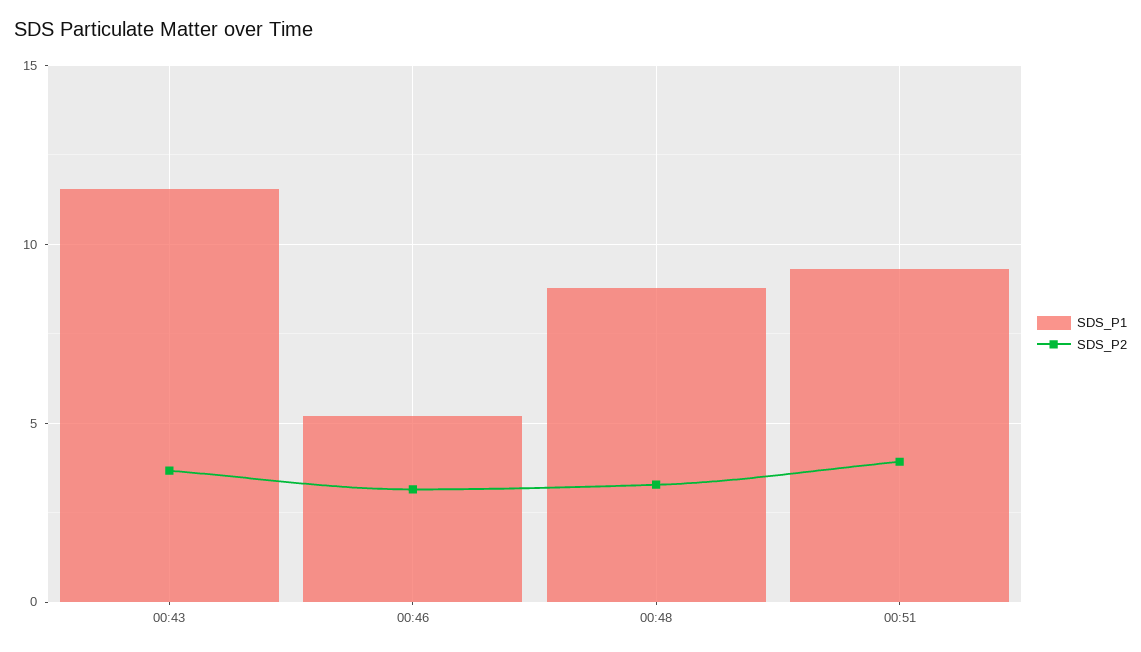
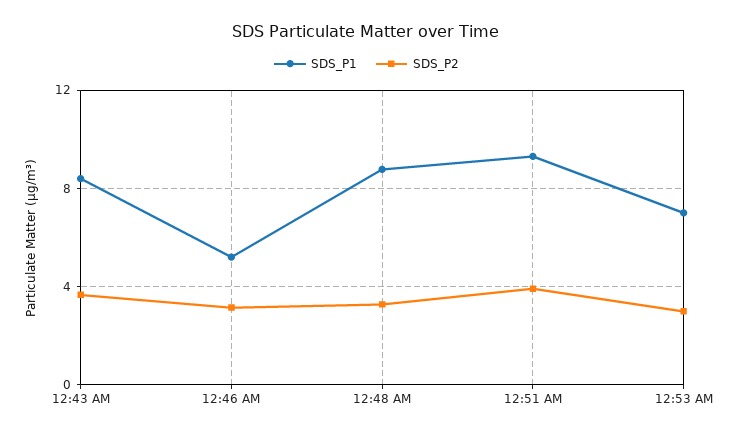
SDS_P1, 00:43: 11.5 -> 8.5
SDS_P1, 12:53 AM: none -> 7
SDS_P2, 12:53 AM: none -> 3

